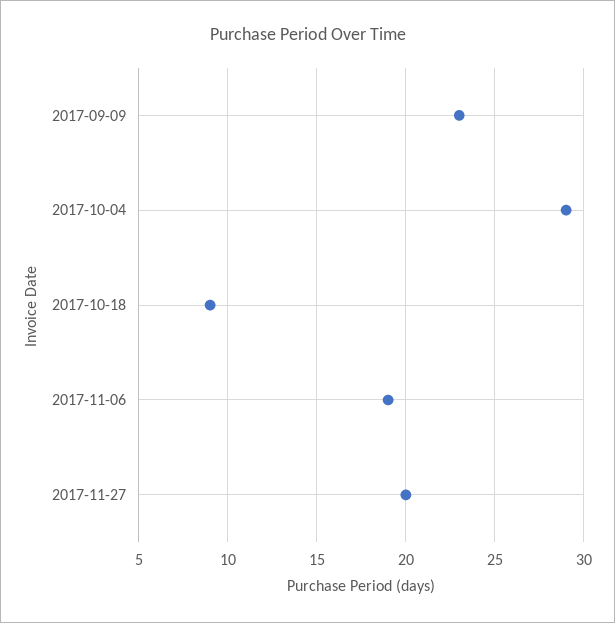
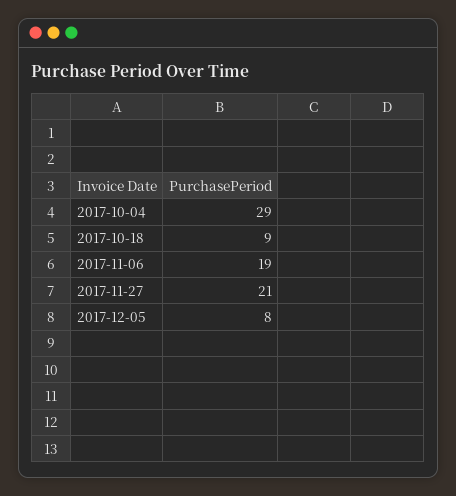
2017-09-09: 23 -> none
2017-11-27: 20 -> 21
2017-12-05: none -> 8

